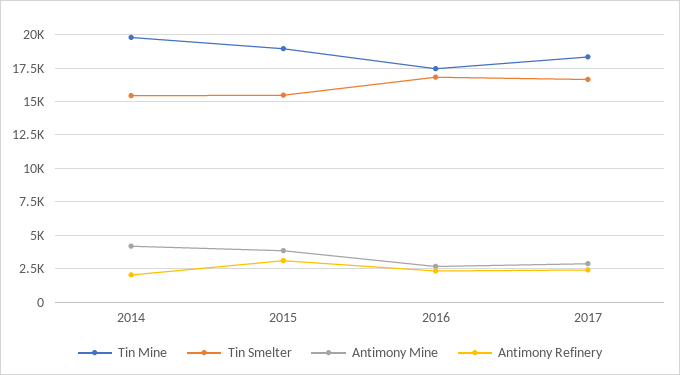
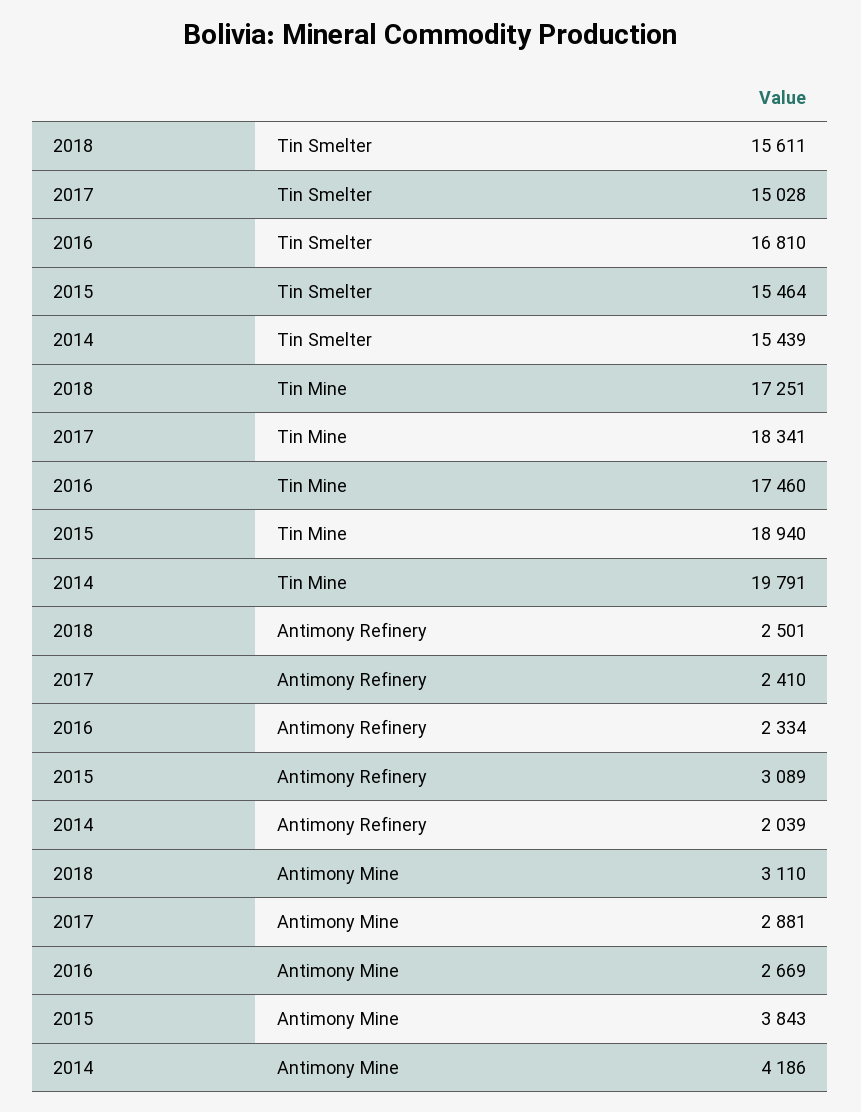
Tin Smelter, 2017: 16500 -> 15028
Tin Smelter, 2018: none -> 15611
Tin Mine, 2018: none -> 17251
Antimony Refinery, 2018: none -> 2501
Antimony Mine, 2018: none -> 3110

